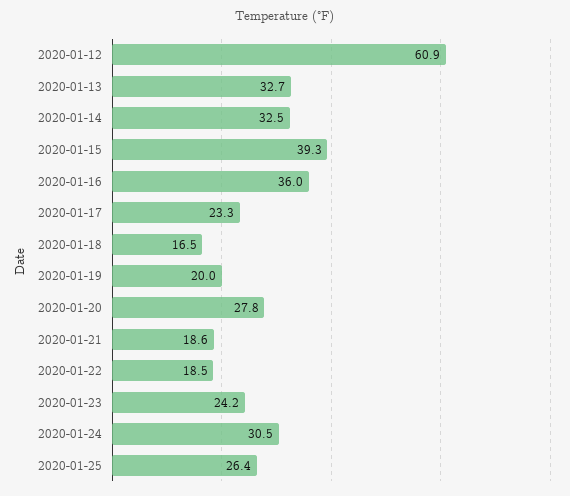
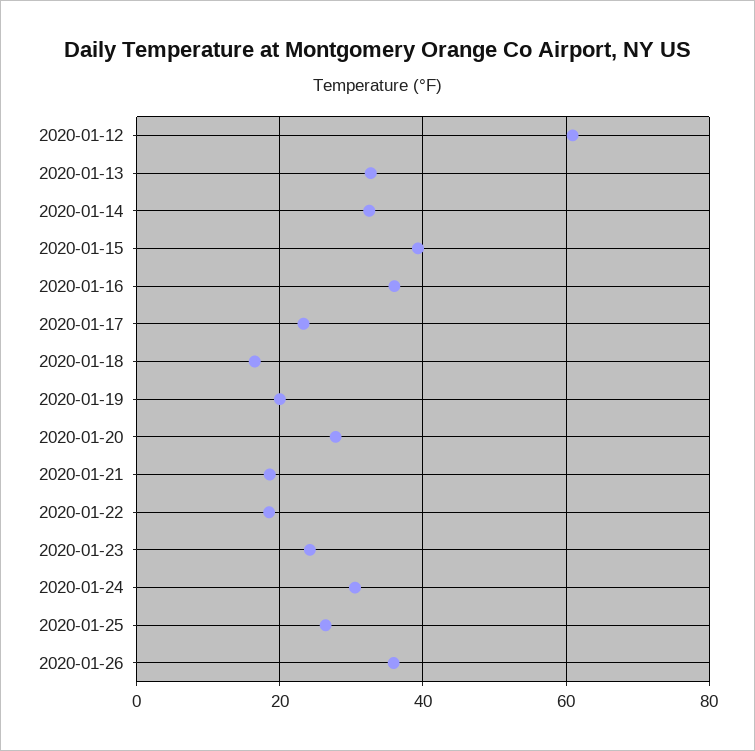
2020-01-26: none -> 36

